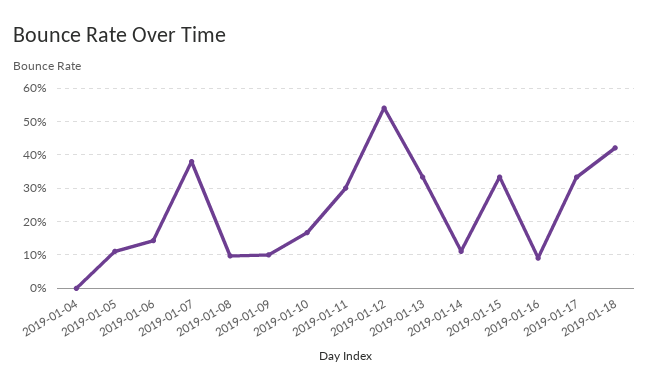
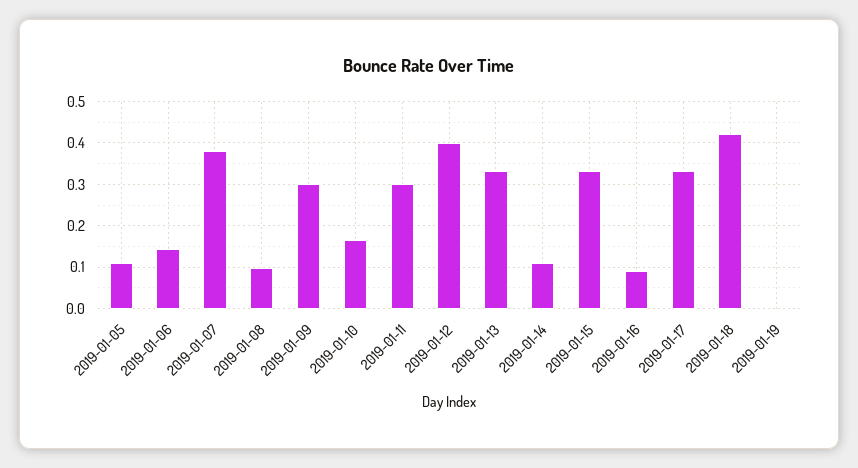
2019-01-04: 0 -> none
2019-01-09: 0.1 -> 0.3
2019-01-12: 0.54 -> 0.4
2019-01-19: none -> 0

